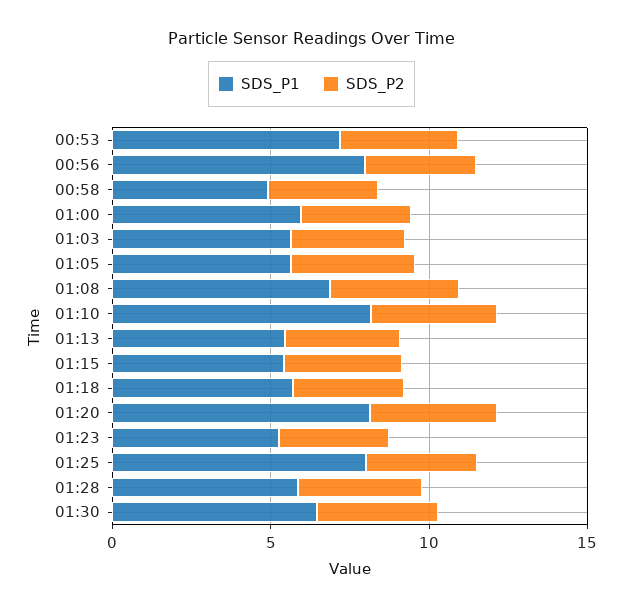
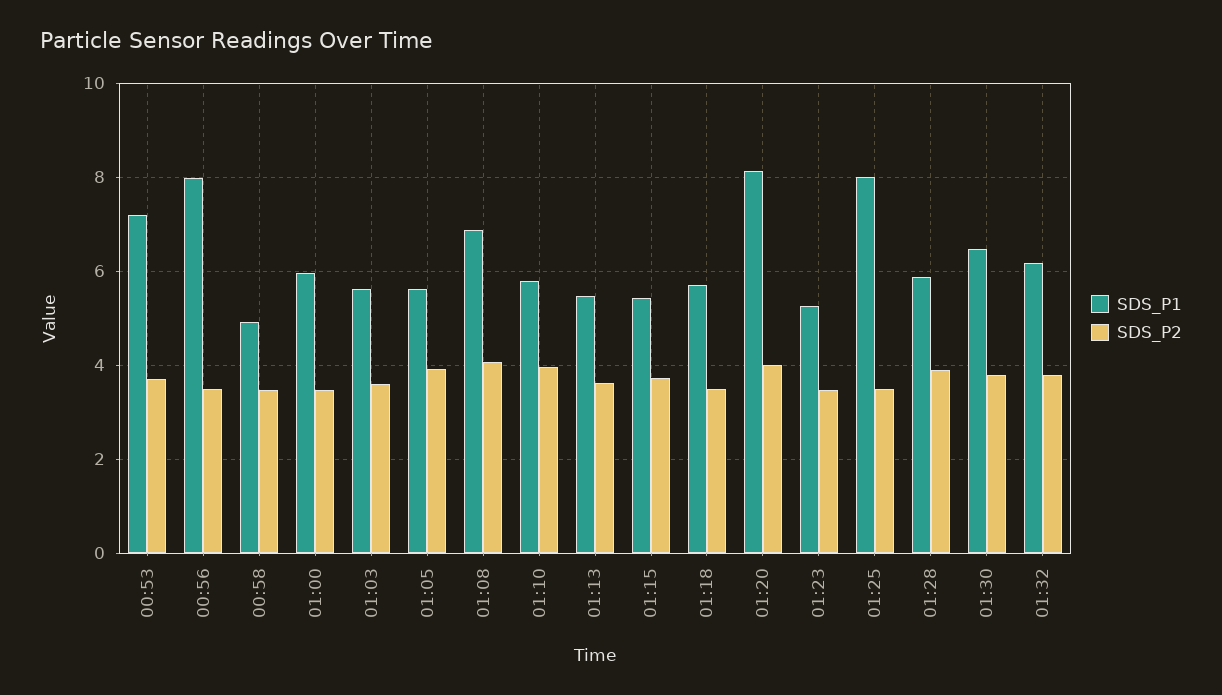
SDS_P1, 01:10: 8 -> 5.8
SDS_P1, 01:32: none -> 6.2
SDS_P2, 01:32: none -> 3.8

